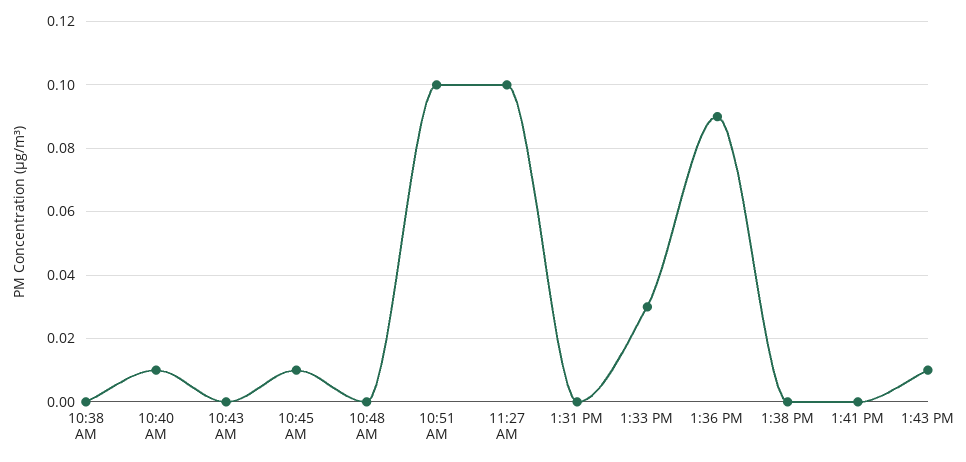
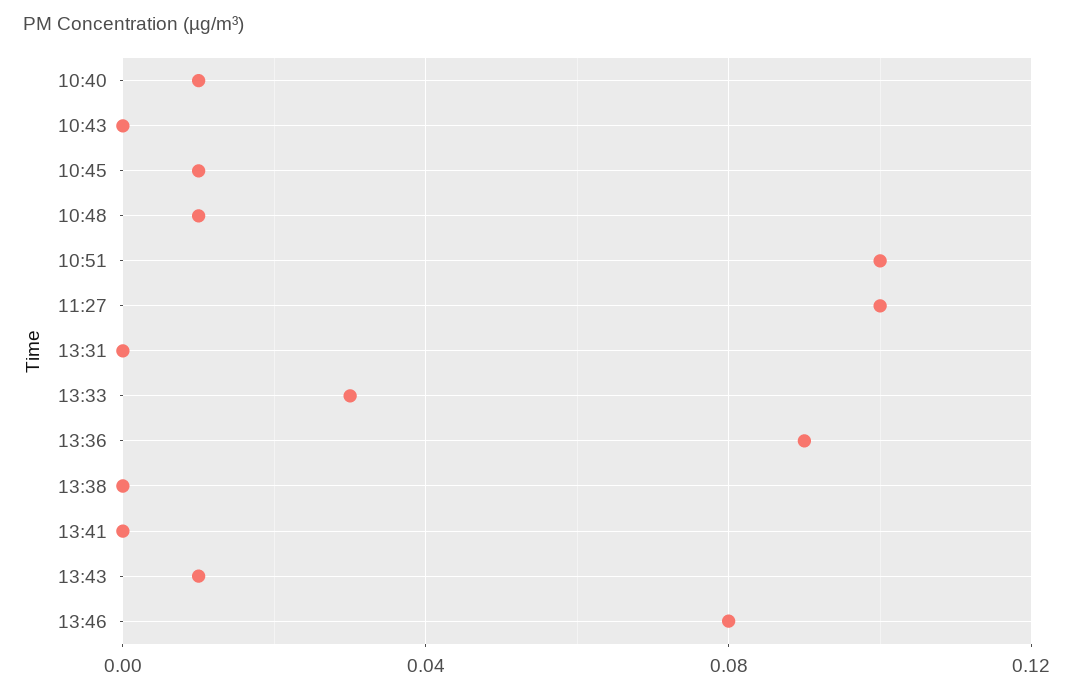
10:38 AM: 0 -> none
10:48 AM: 0 -> 0.01
13:46: none -> 0.08

